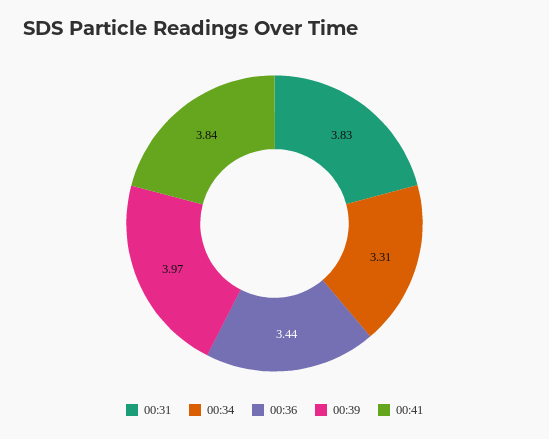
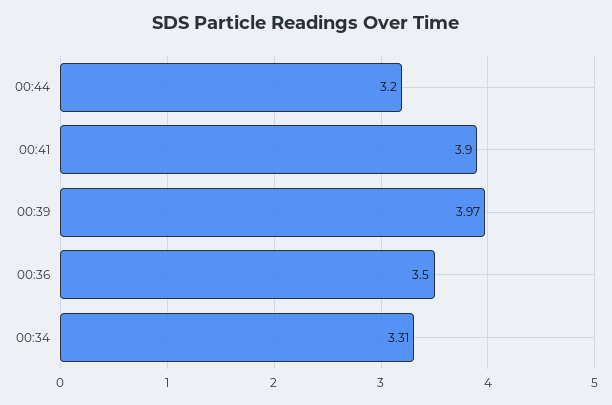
00:31: 3.83 -> none
00:36: 3.44 -> 3.5
00:41: 3.84 -> 3.9
00:44: none -> 3.2

